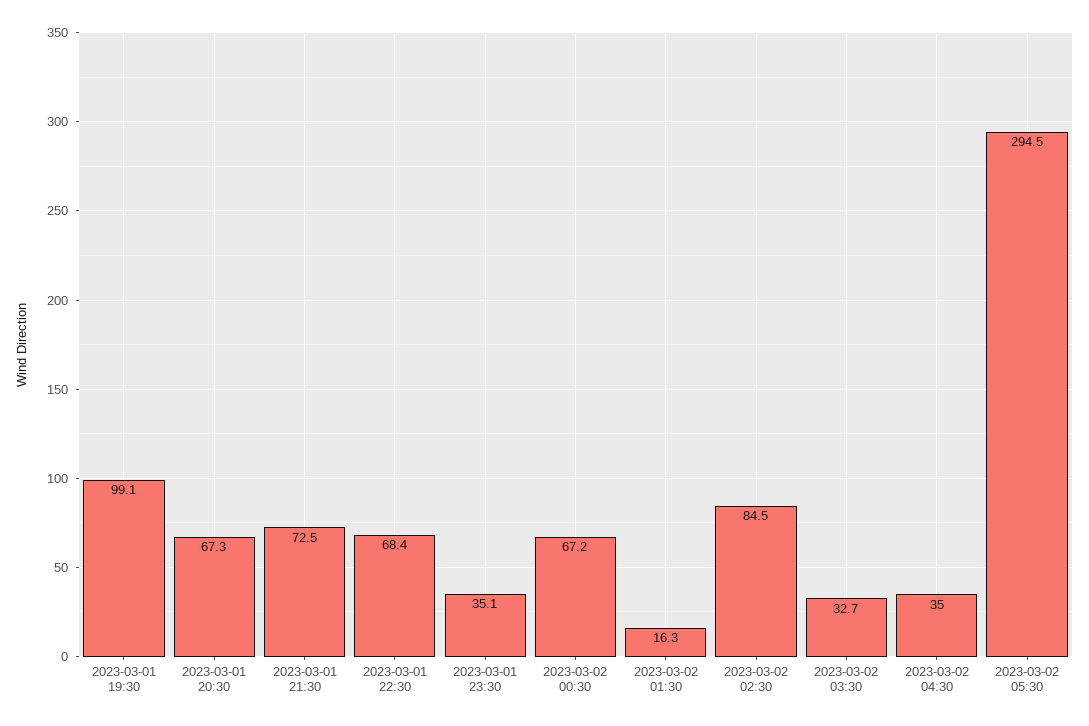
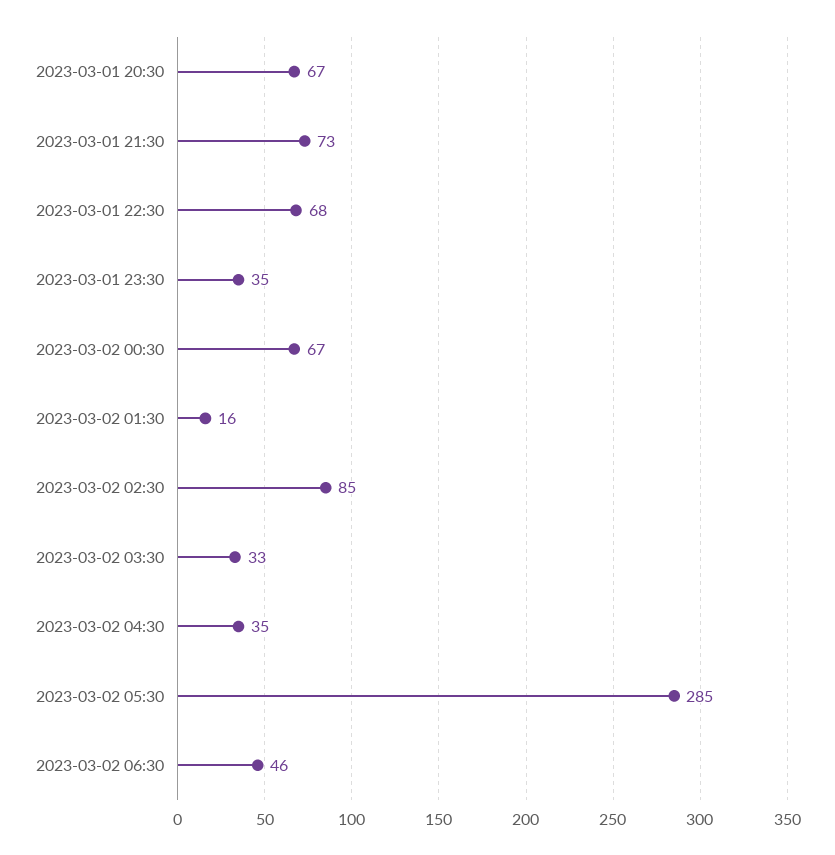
2023-03-01 19:30: 99.1 -> none
2023-03-02 05:30: 294.5 -> 285
2023-03-02 06:30: none -> 46

